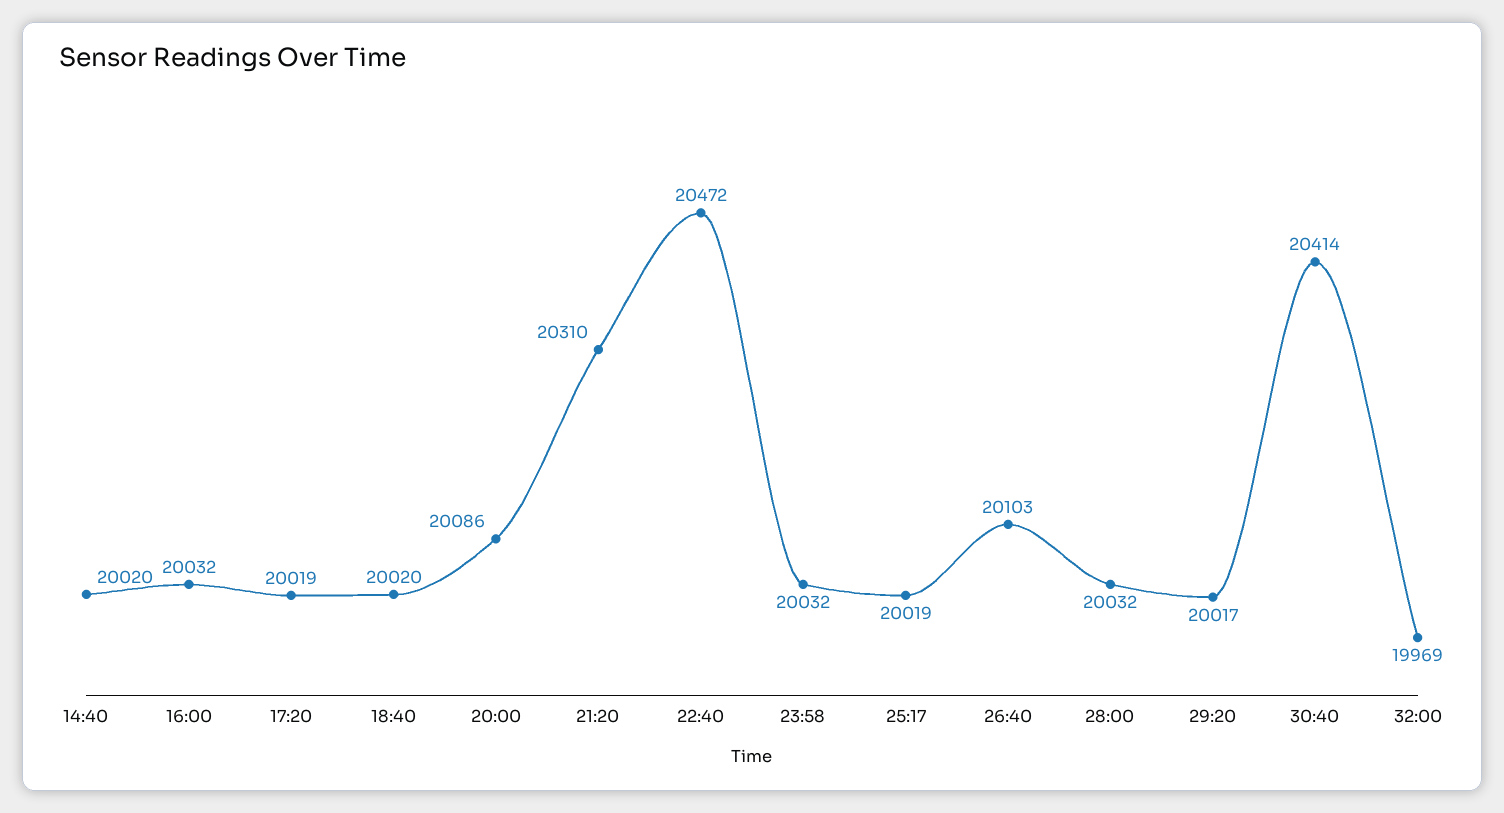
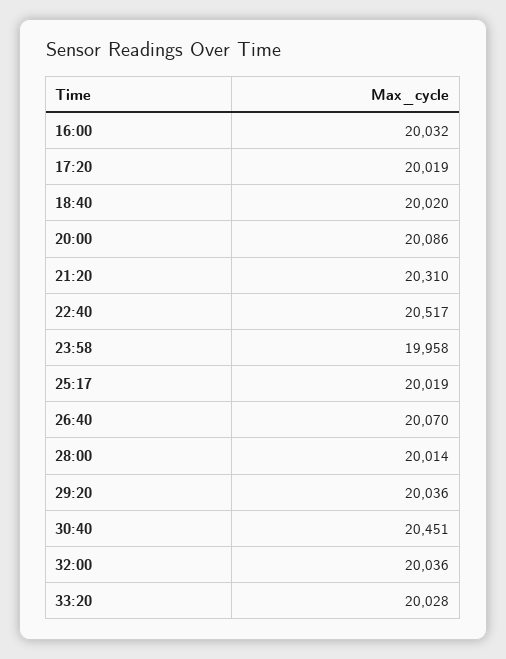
14:40: 20020 -> none
22:40: 20472 -> 20517
23:58: 20032 -> 19958
26:40: 20103 -> 20070
28:00: 20032 -> 20014
29:20: 20017 -> 20036
30:40: 20414 -> 20451
32:00: 19969 -> 20036
33:20: none -> 20028

